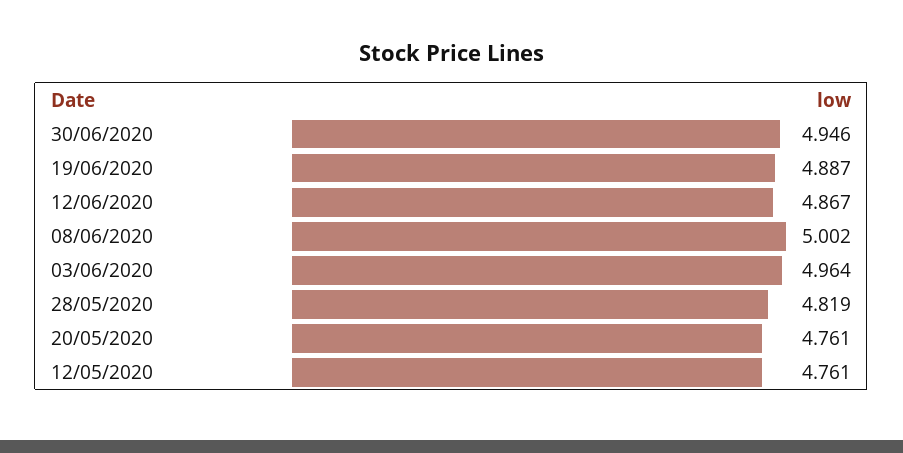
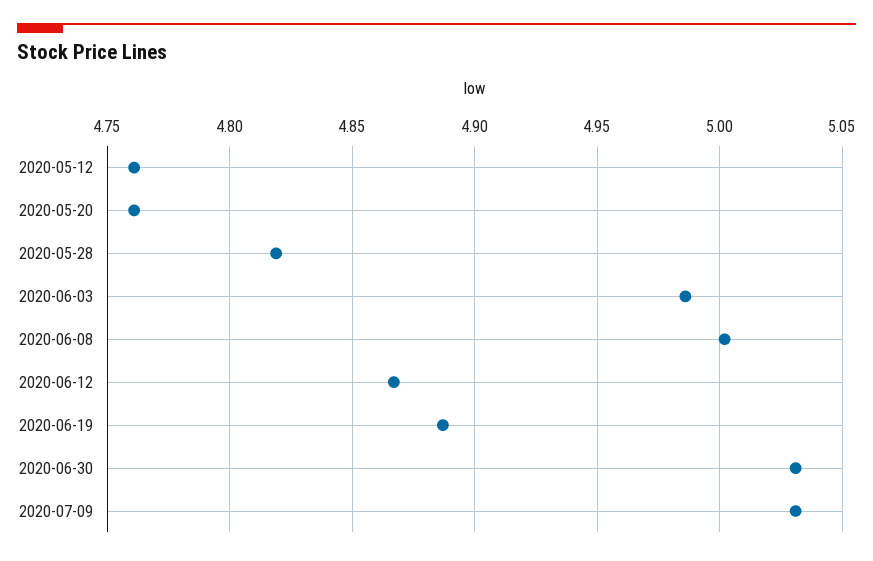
30/06/2020: 4.946 -> 5.03
03/06/2020: 4.964 -> 4.985
2020-07-09: none -> 5.03

